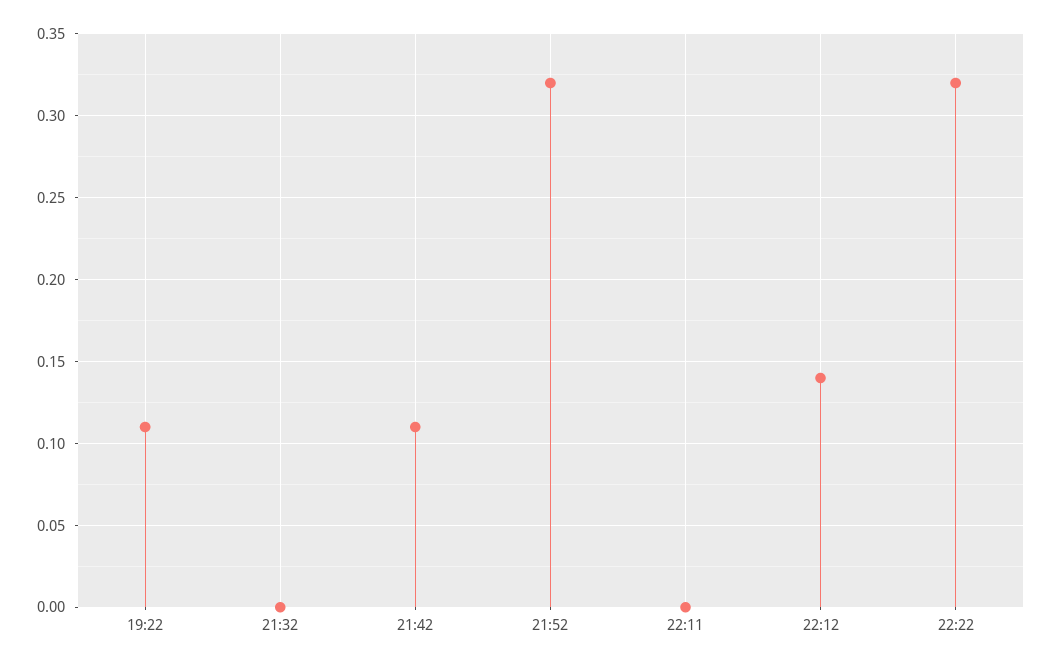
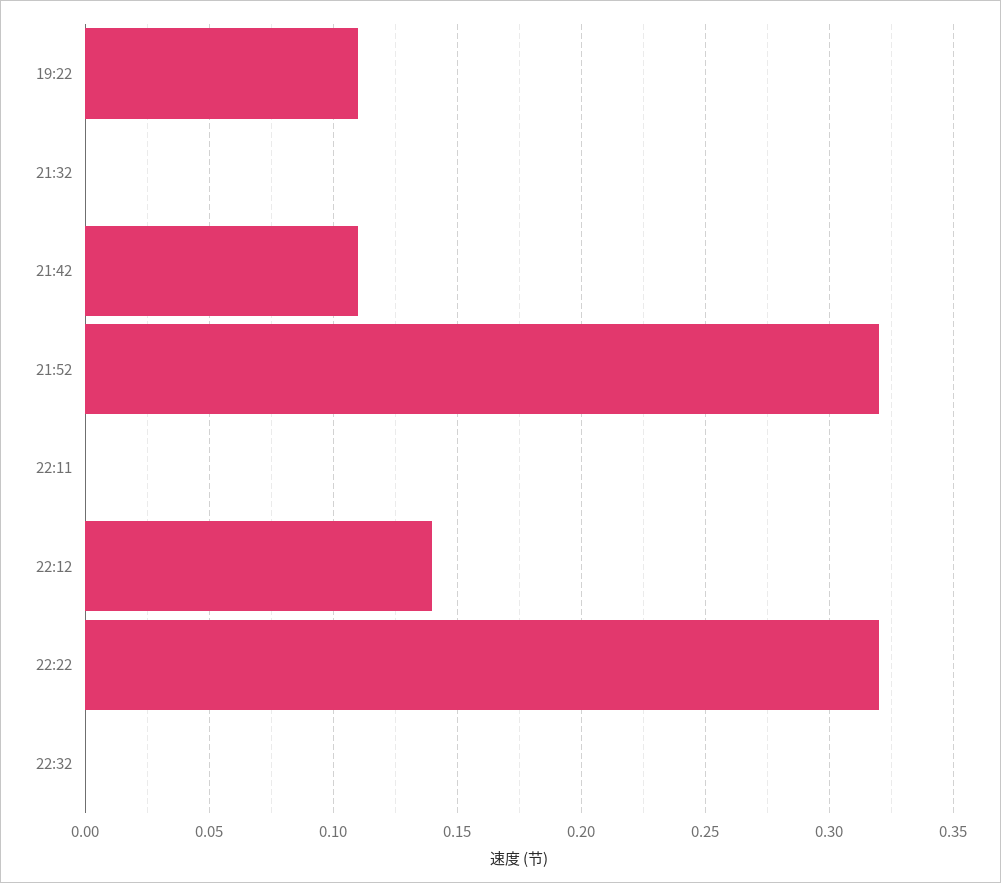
22:32: none -> 0

